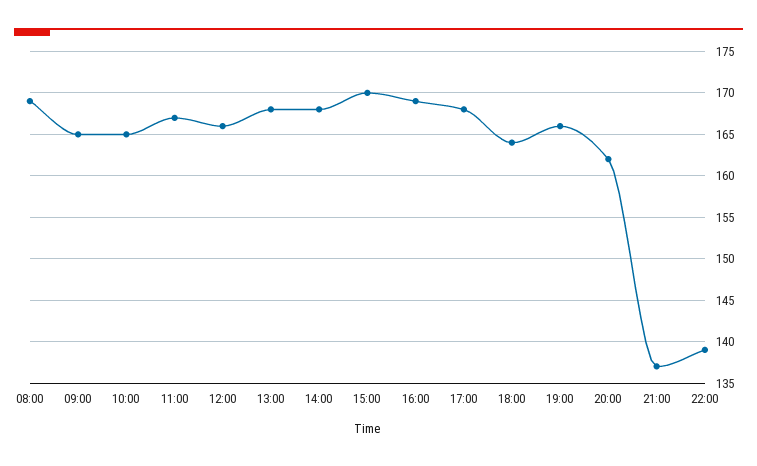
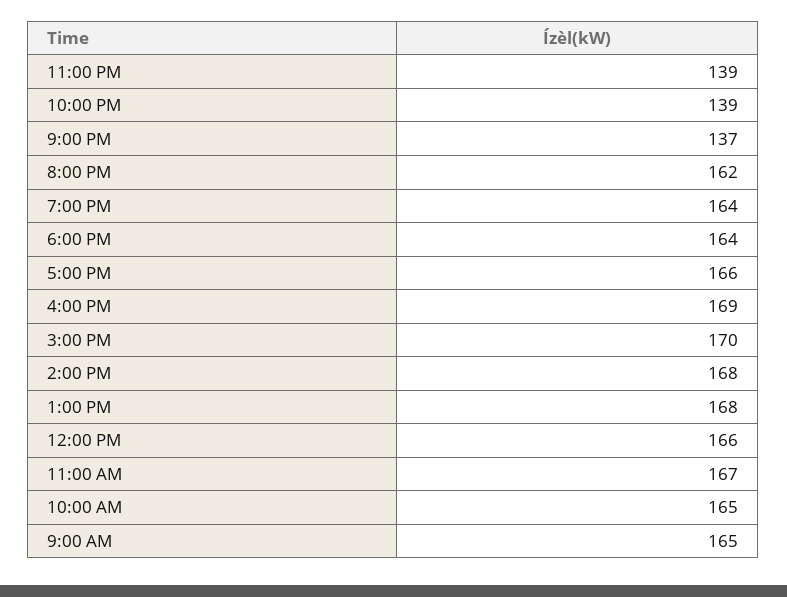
08:00: 169 -> none
17:00: 168 -> 166
19:00: 166 -> 164
11:00 PM: none -> 139

